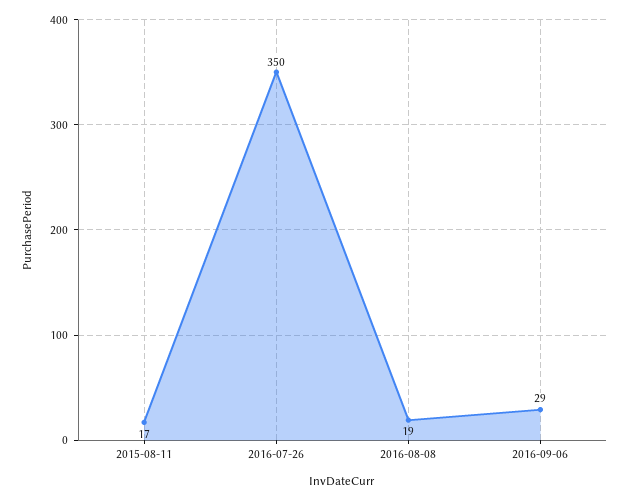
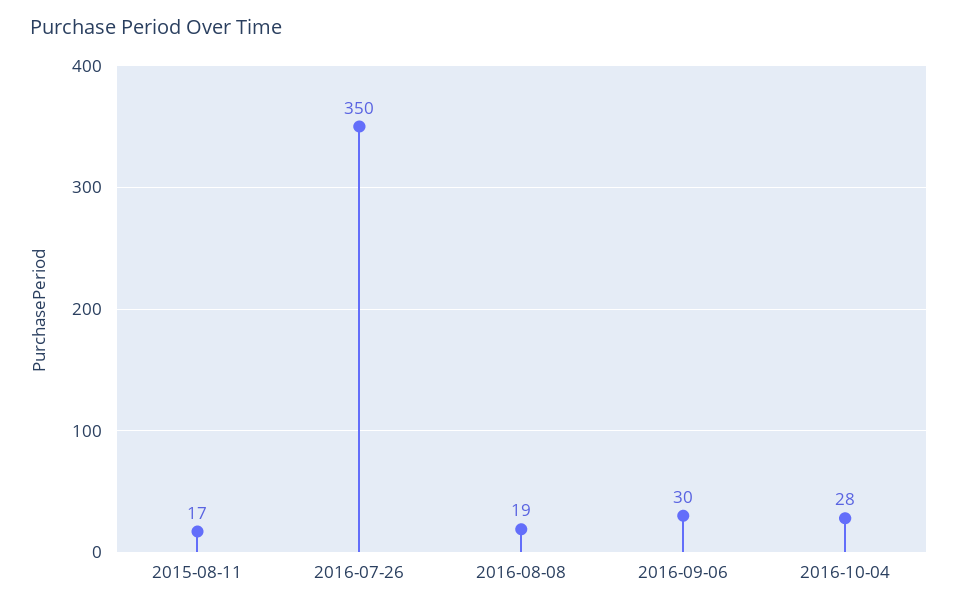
2016-09-06: 29 -> 30
2016-10-04: none -> 28

